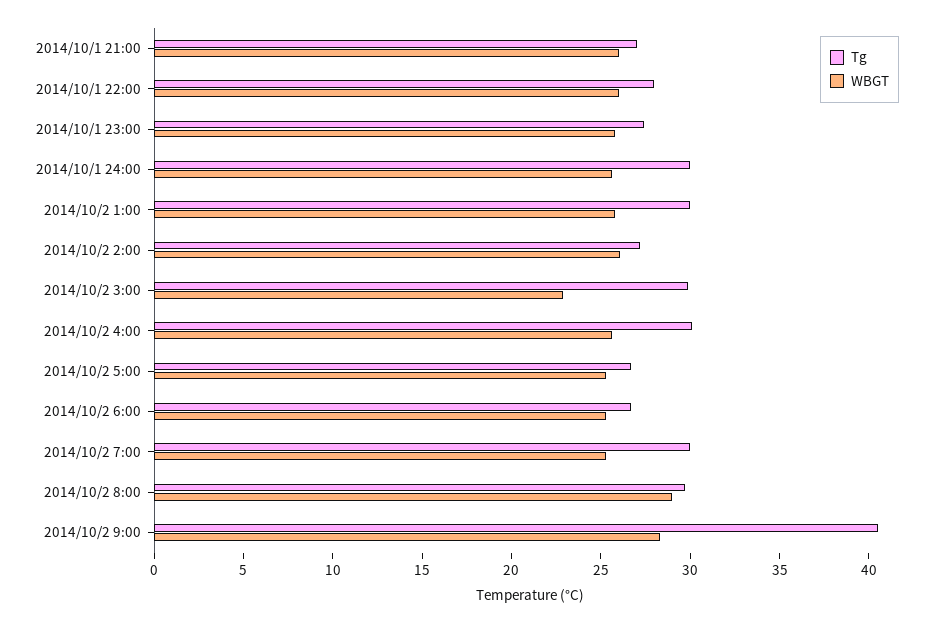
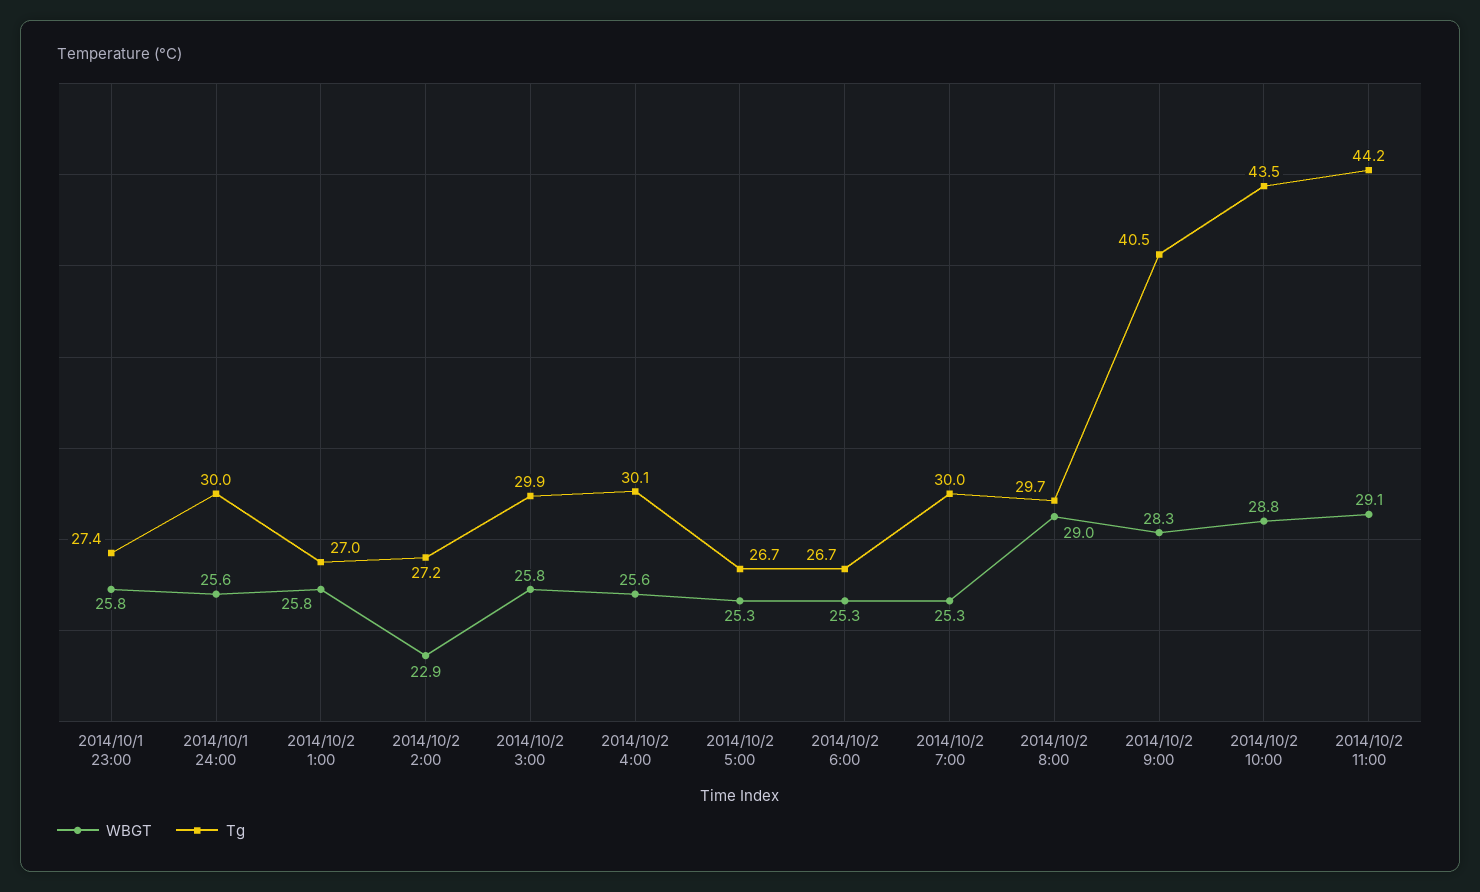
Tg, 2014/10/1 21:00: 27 -> none
WBGT, 2014/10/1 21:00: 26 -> none
Tg, 2014/10/1 22:00: 28 -> none
WBGT, 2014/10/1 22:00: 26 -> none
Tg, 2014/10/2 1:00: 30 -> 27
WBGT, 2014/10/2 2:00: 26 -> 22.9
WBGT, 2014/10/2 3:00: 23 -> 25.8
WBGT, 2014/10/2 10:00: none -> 28.8
Tg, 2014/10/2 10:00: none -> 43.5
WBGT, 2014/10/2 11:00: none -> 29.1
Tg, 2014/10/2 11:00: none -> 44.2

